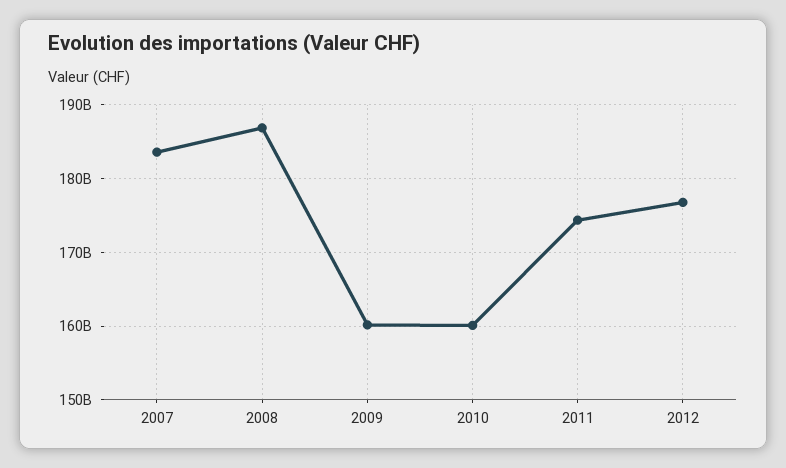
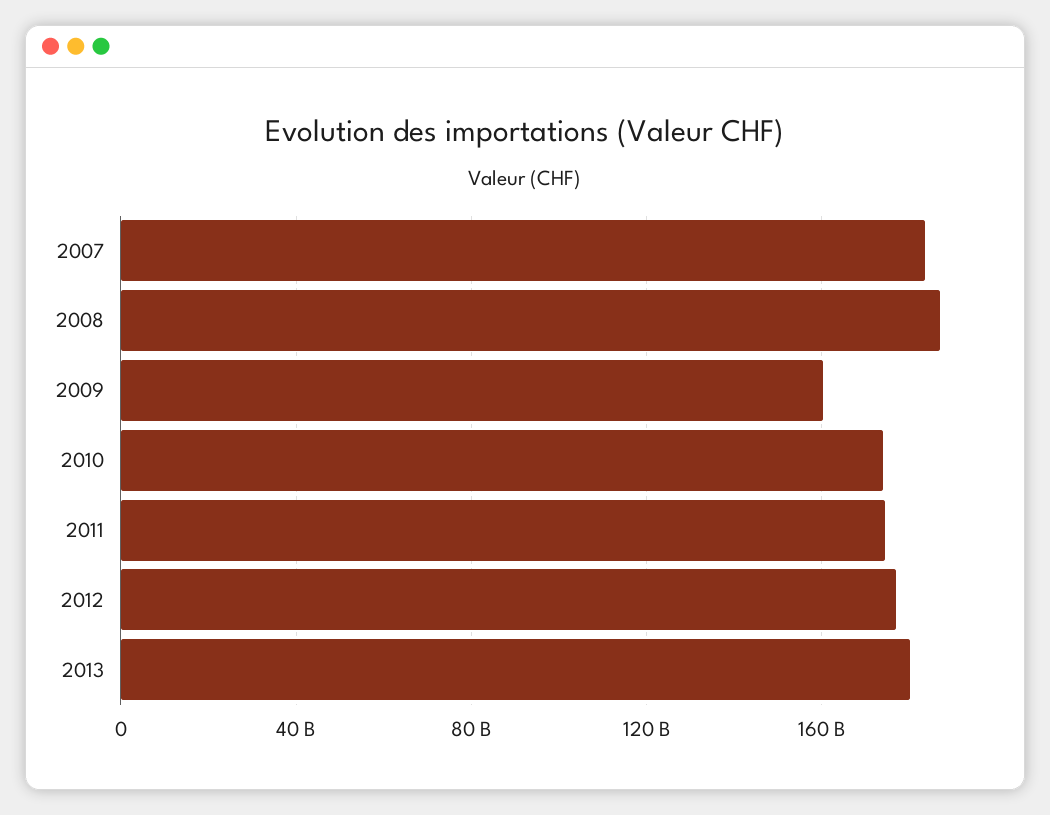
2010: 160000000000 -> 175000000000
2013: none -> 180000000000

